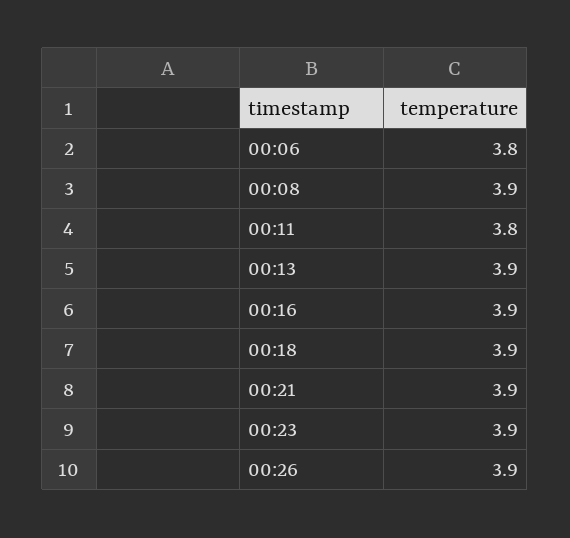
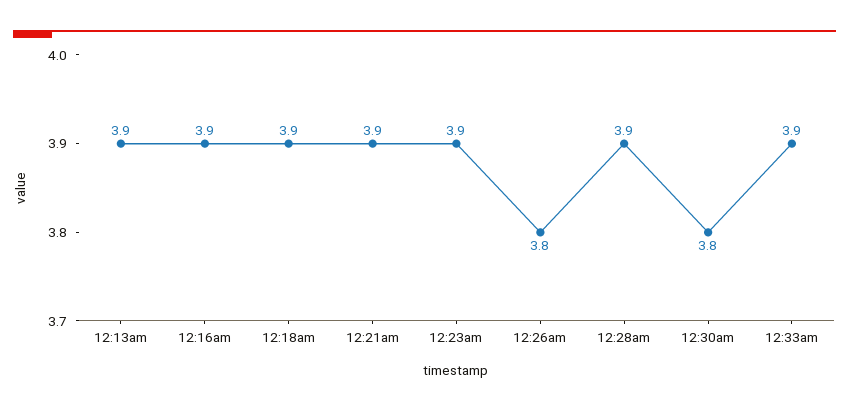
00:06: 3.8 -> none
00:08: 3.9 -> none
00:11: 3.8 -> none
00:26: 3.9 -> 3.8
12:28am: none -> 3.9
12:30am: none -> 3.8
12:33am: none -> 3.9

